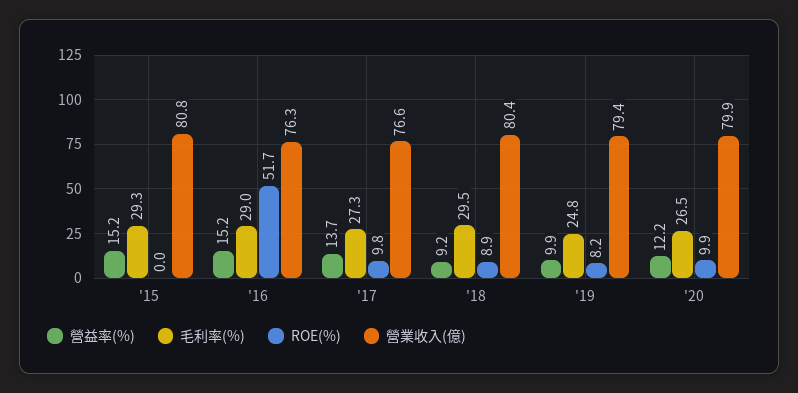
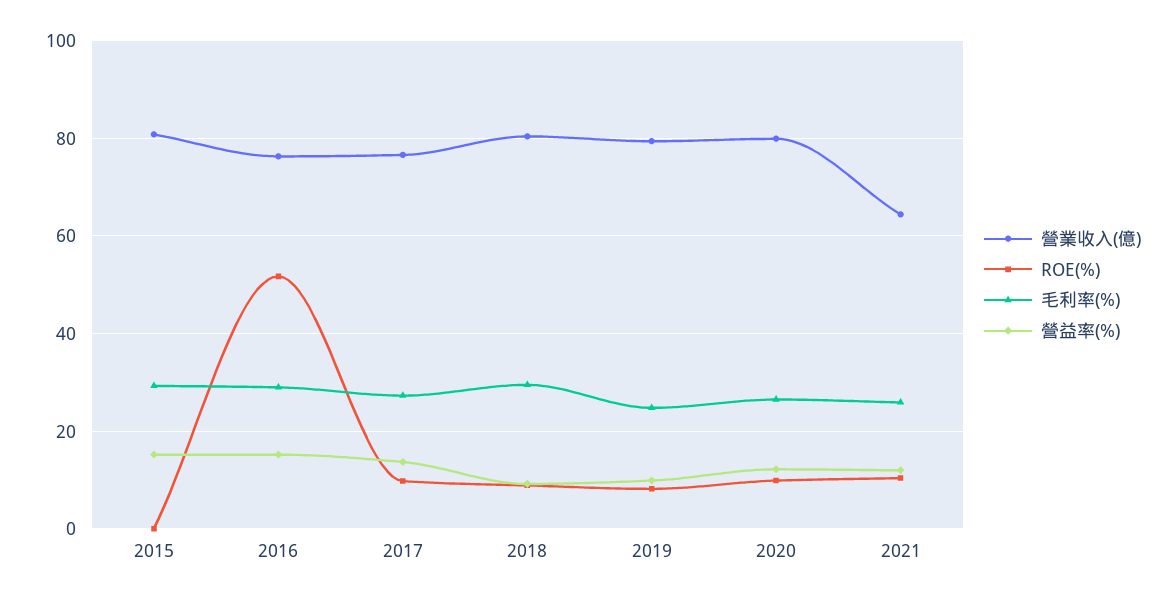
營業收入(億), 2021: none -> 64
ROE(%), 2021: none -> 10
毛利率(%), 2021: none -> 26
營益率(%), 2021: none -> 12

